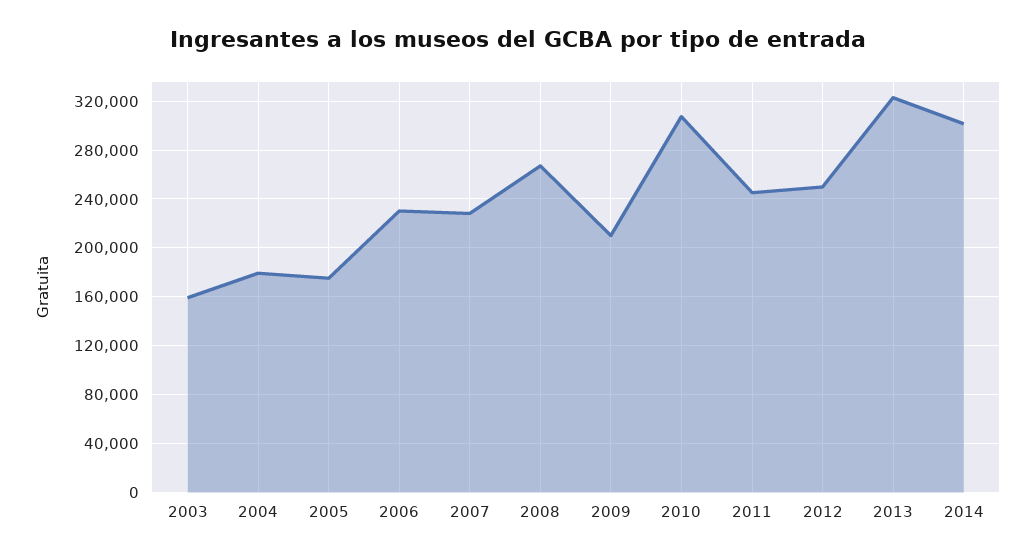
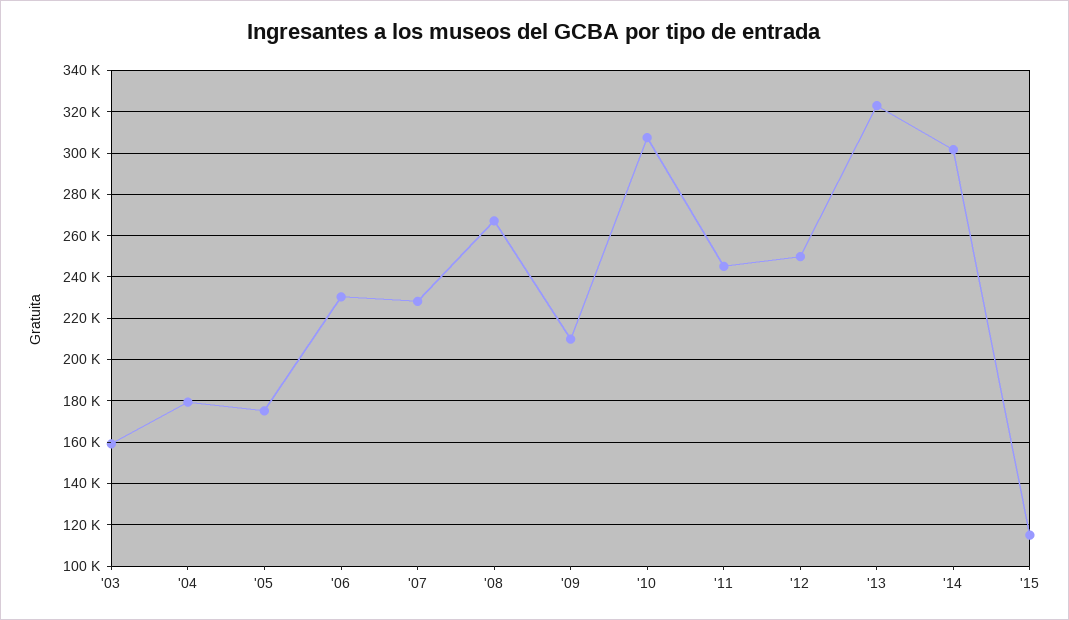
'15: none -> 115000

